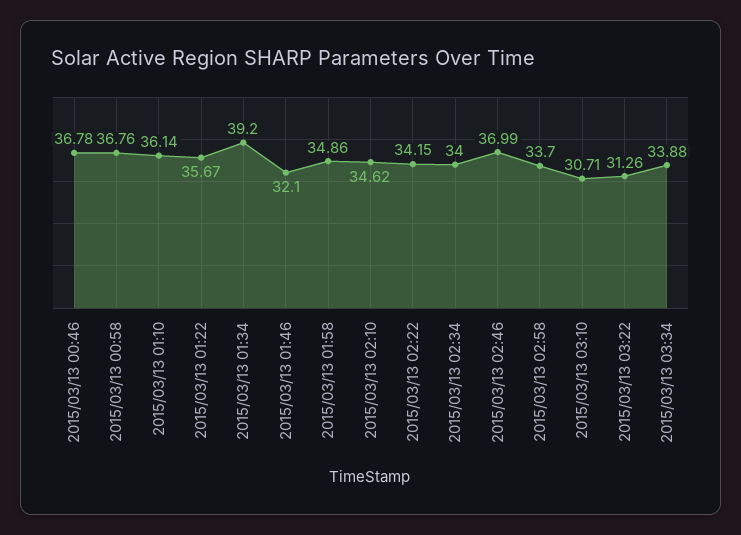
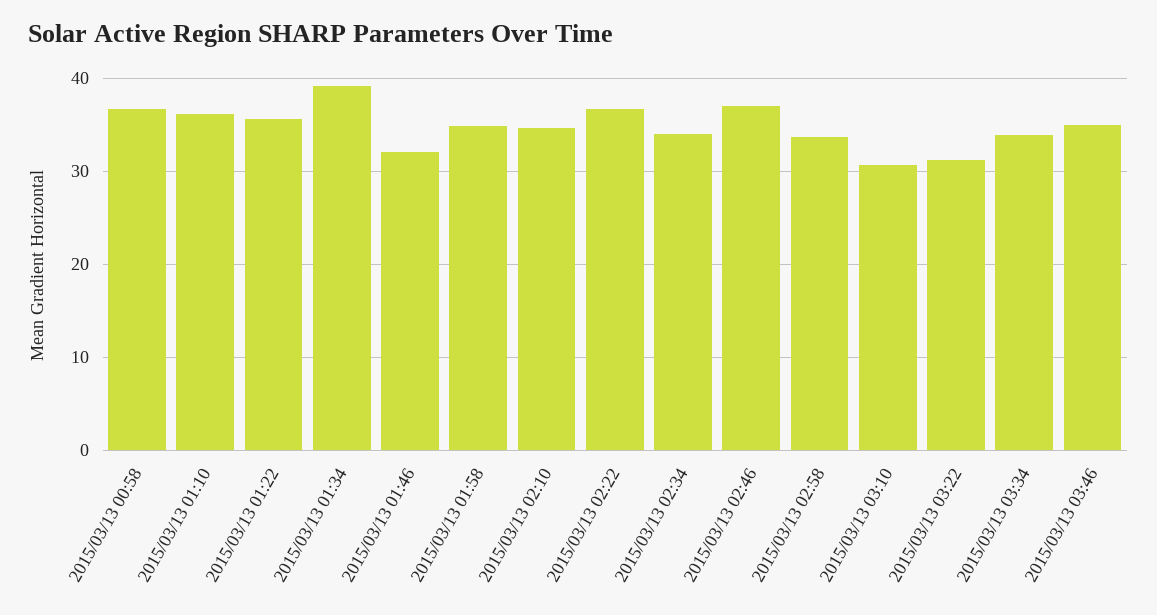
2015/03/13 00:46: 36.78 -> none
2015/03/13 02:22: 34.15 -> 37
2015/03/13 03:46: none -> 35

